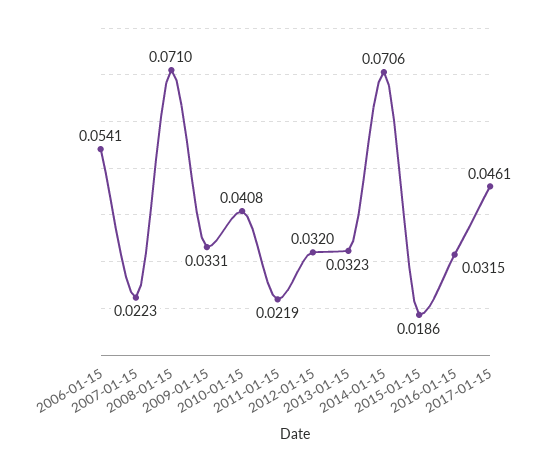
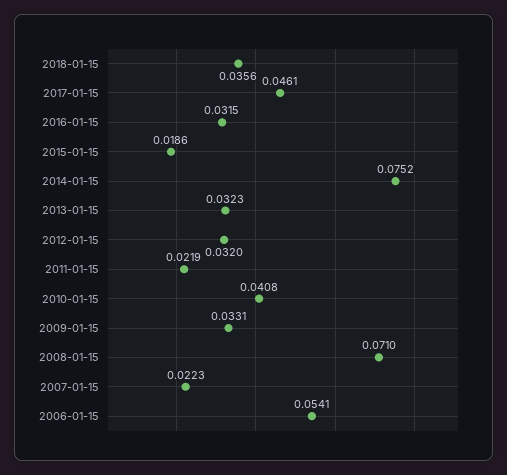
2014-01-15: 0.0706 -> 0.0752
2018-01-15: none -> 0.0356

